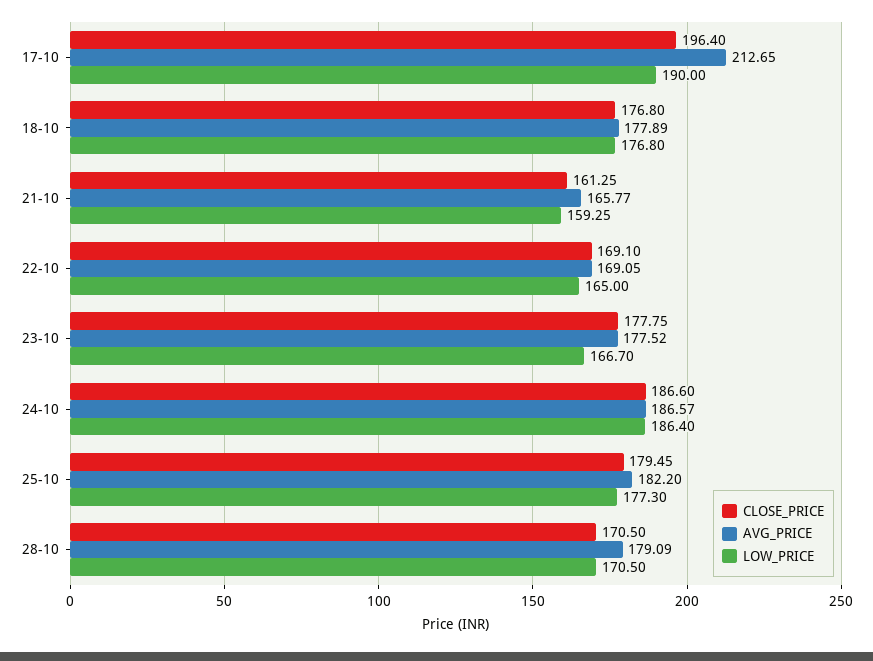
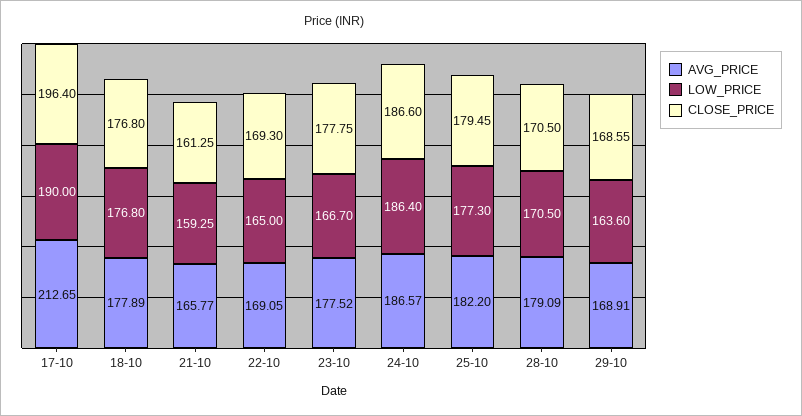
CLOSE_PRICE, 22-10: 169.1 -> 169.3
AVG_PRICE, 29-10: none -> 168.91
LOW_PRICE, 29-10: none -> 163.6
CLOSE_PRICE, 29-10: none -> 168.55

